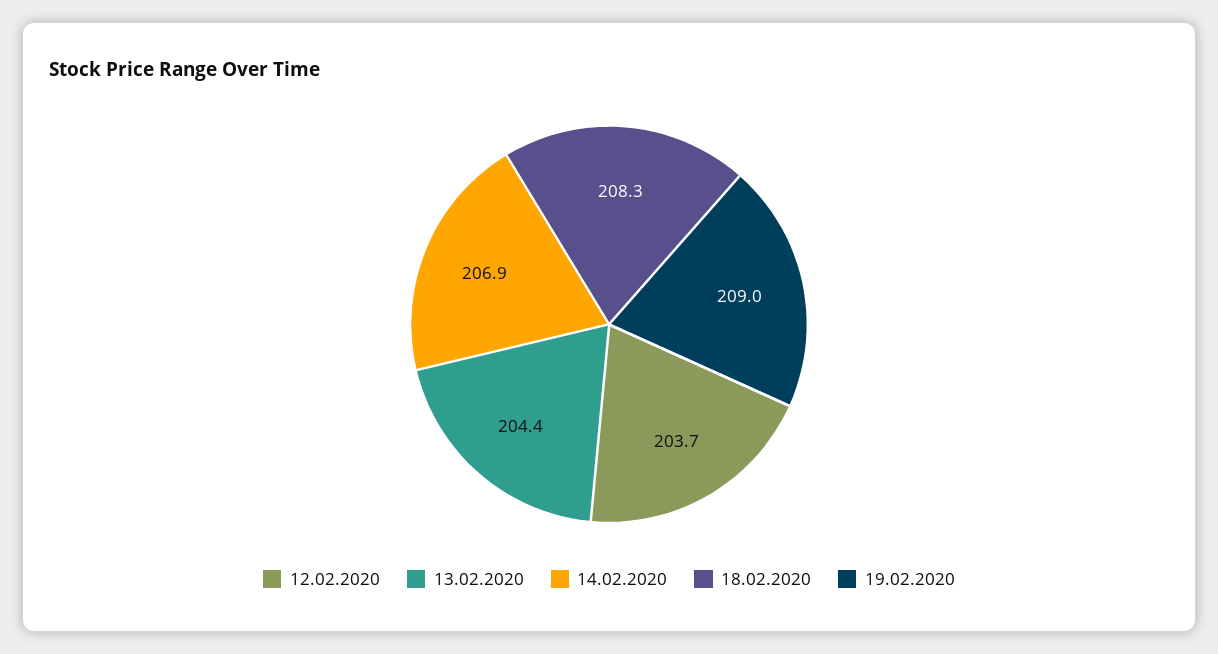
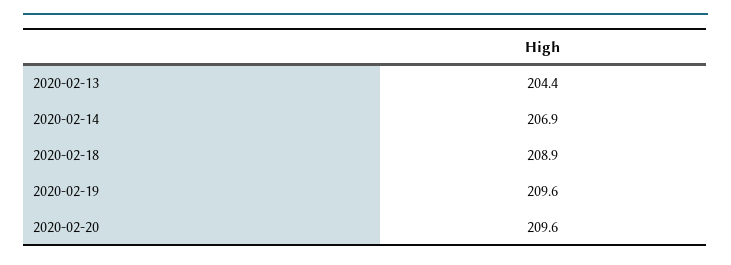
12.02.2020: 203.7 -> none
18.02.2020: 208.3 -> 208.9
19.02.2020: 209 -> 209.6
2020-02-20: none -> 209.6

